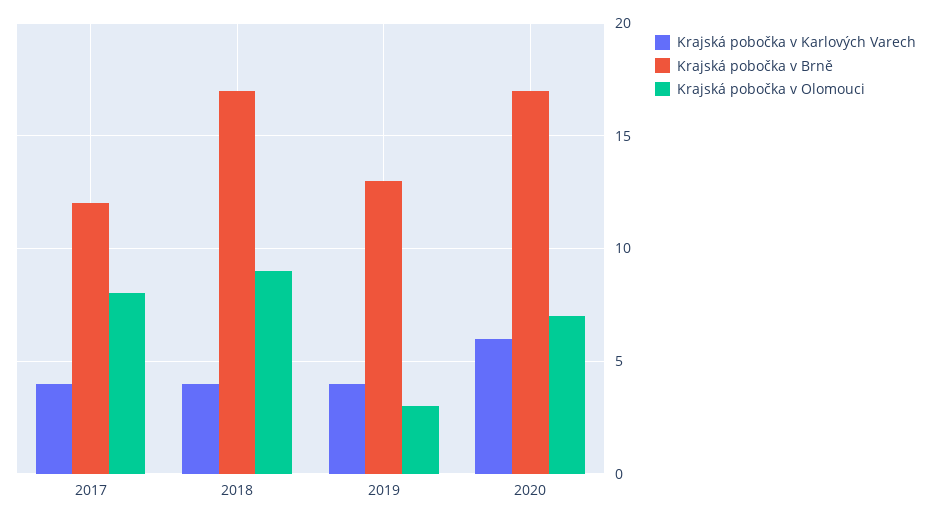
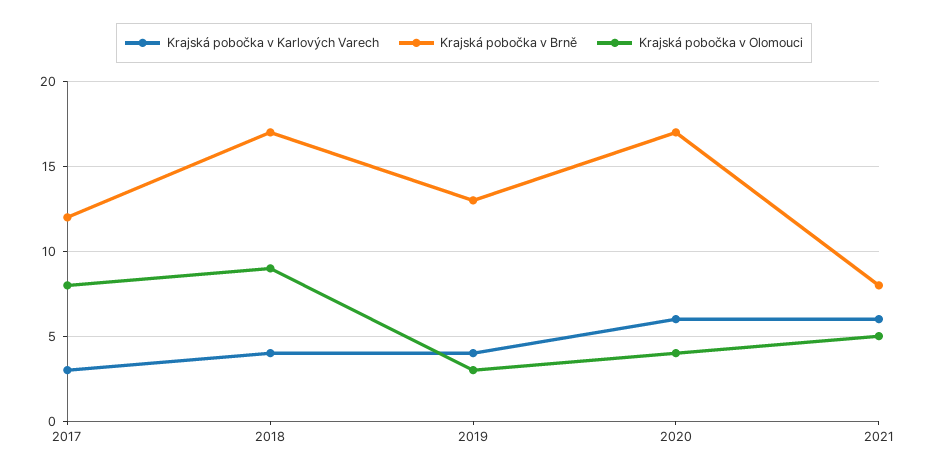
Krajská pobočka v Karlových Varech, 2017: 4 -> 3
Krajská pobočka v Olomouci, 2020: 7 -> 4
Krajská pobočka v Karlových Varech, 2021: none -> 6
Krajská pobočka v Brně, 2021: none -> 8
Krajská pobočka v Olomouci, 2021: none -> 5

